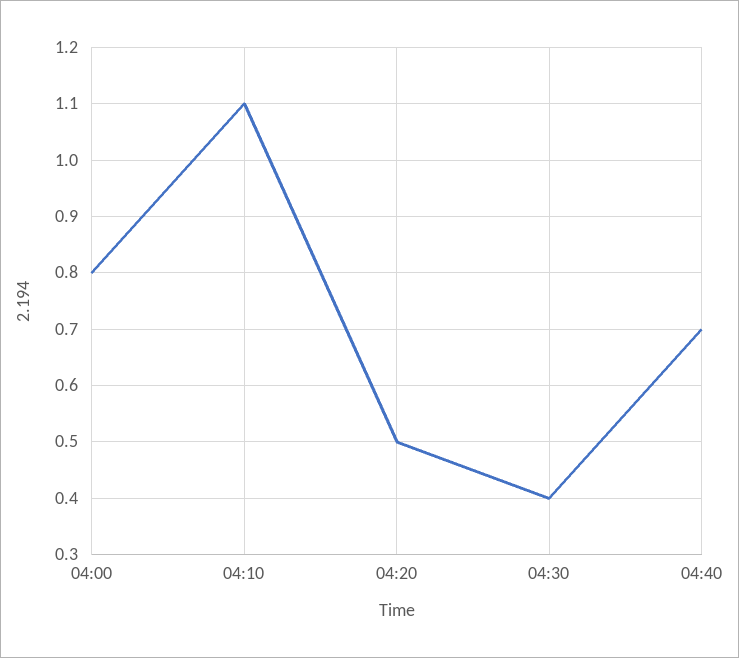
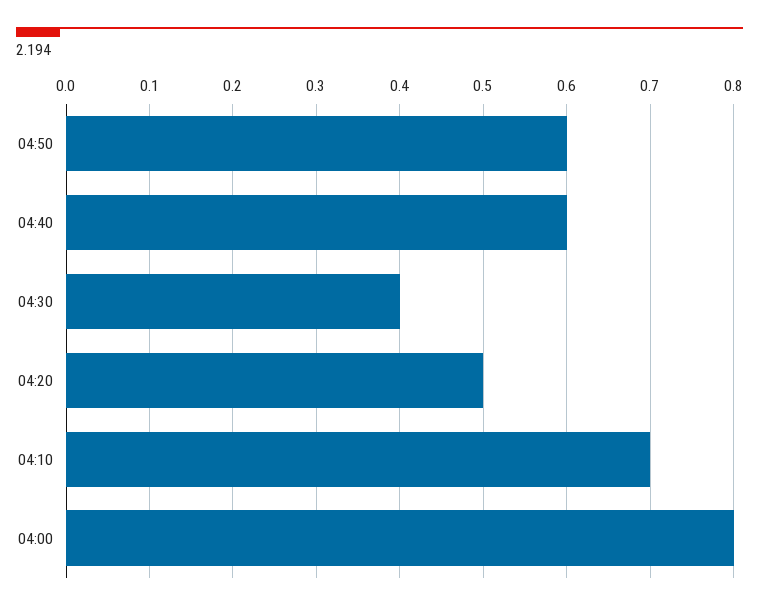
04:10: 1.1 -> 0.7
04:40: 0.7 -> 0.6
04:50: none -> 0.6

